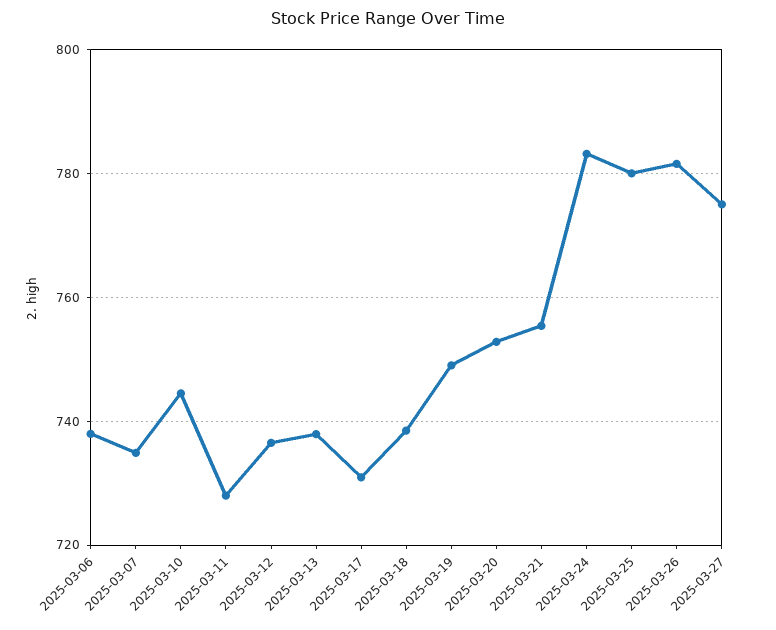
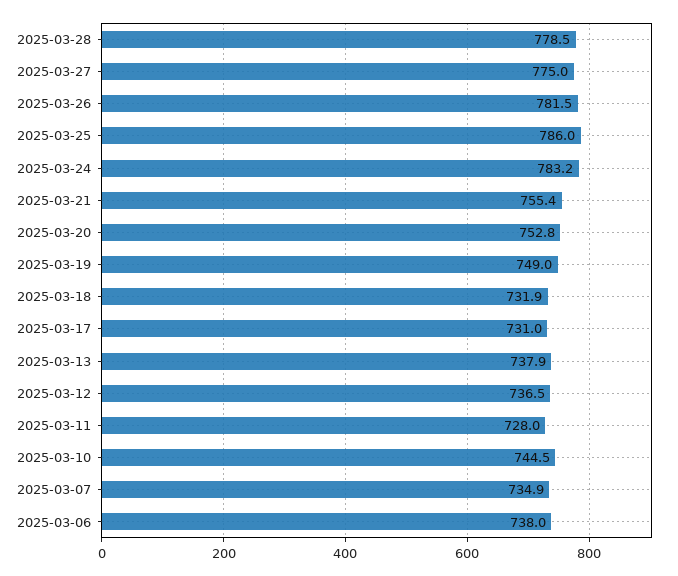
2025-03-18: 738 -> 731.9
2025-03-25: 780 -> 786
2025-03-28: none -> 778.5

